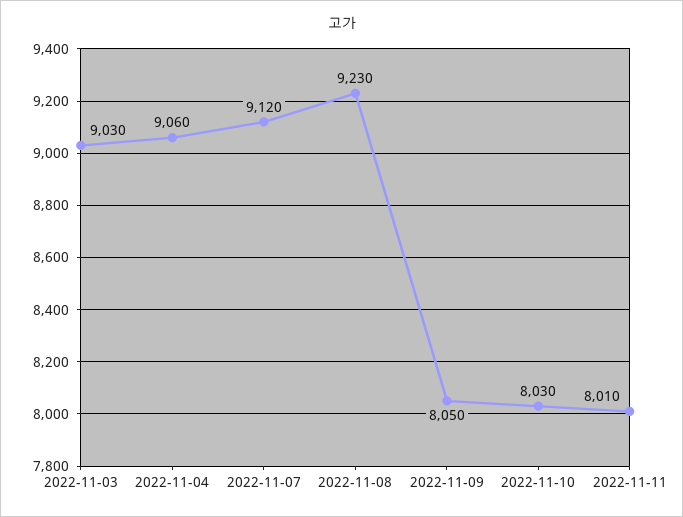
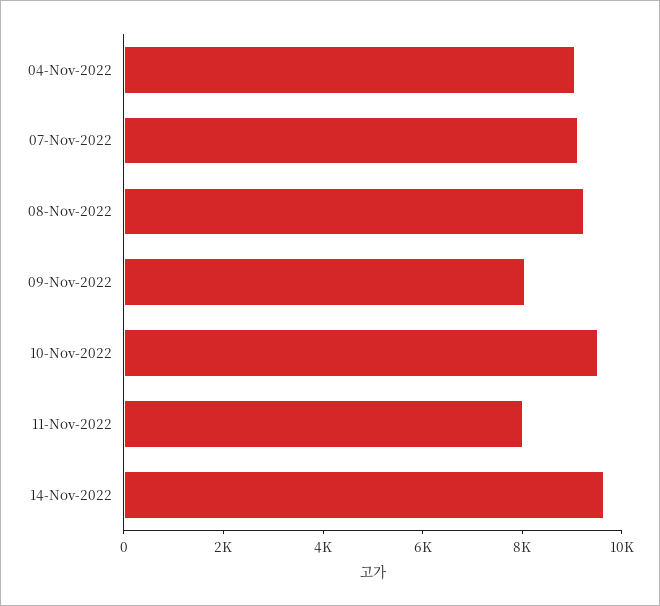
2022-11-03: 9030 -> none
2022-11-10: 8030 -> 9500
14-Nov-2022: none -> 9500

